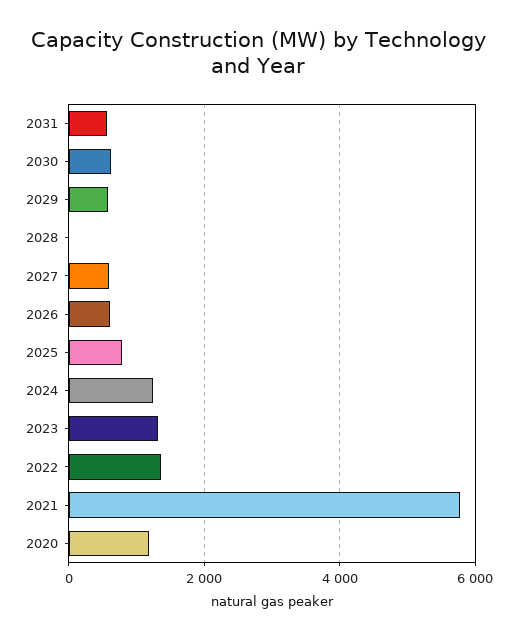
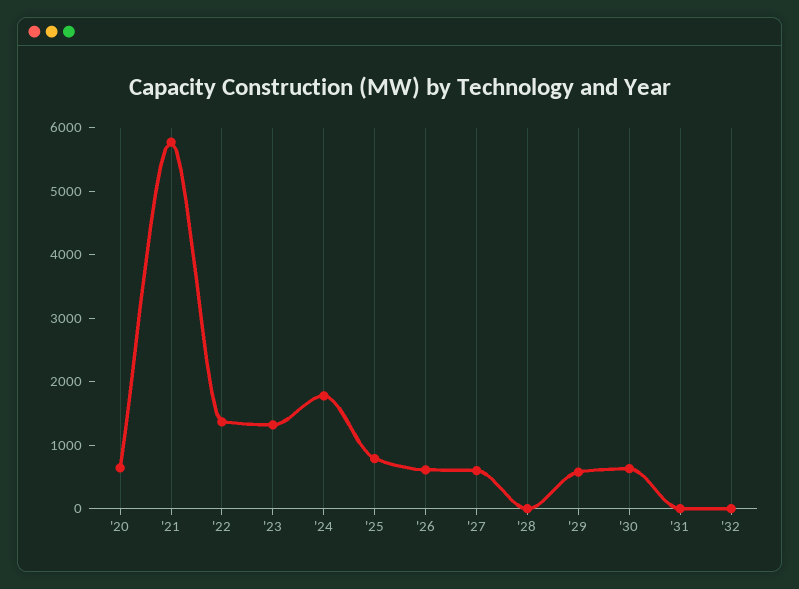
2031: 600 -> 0
2024: 1200 -> 1800
2020: 1200 -> 600
'32: none -> 0

